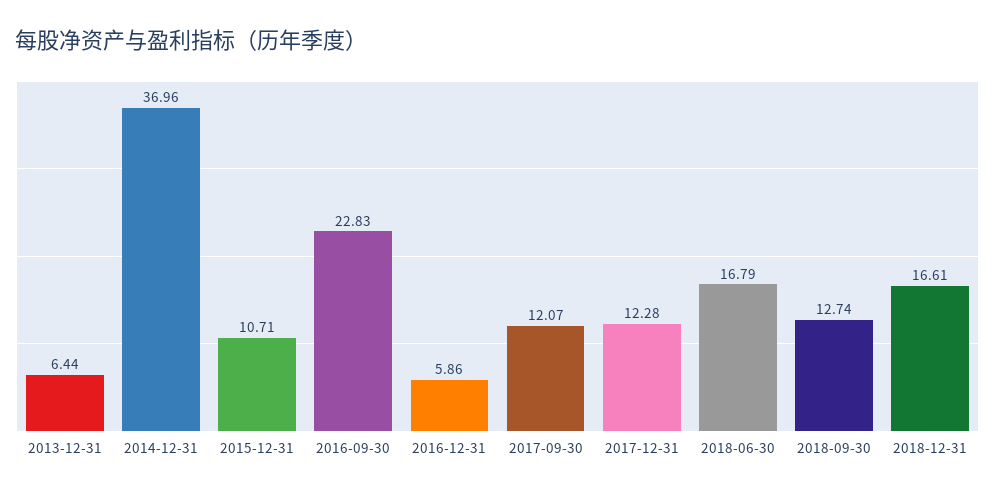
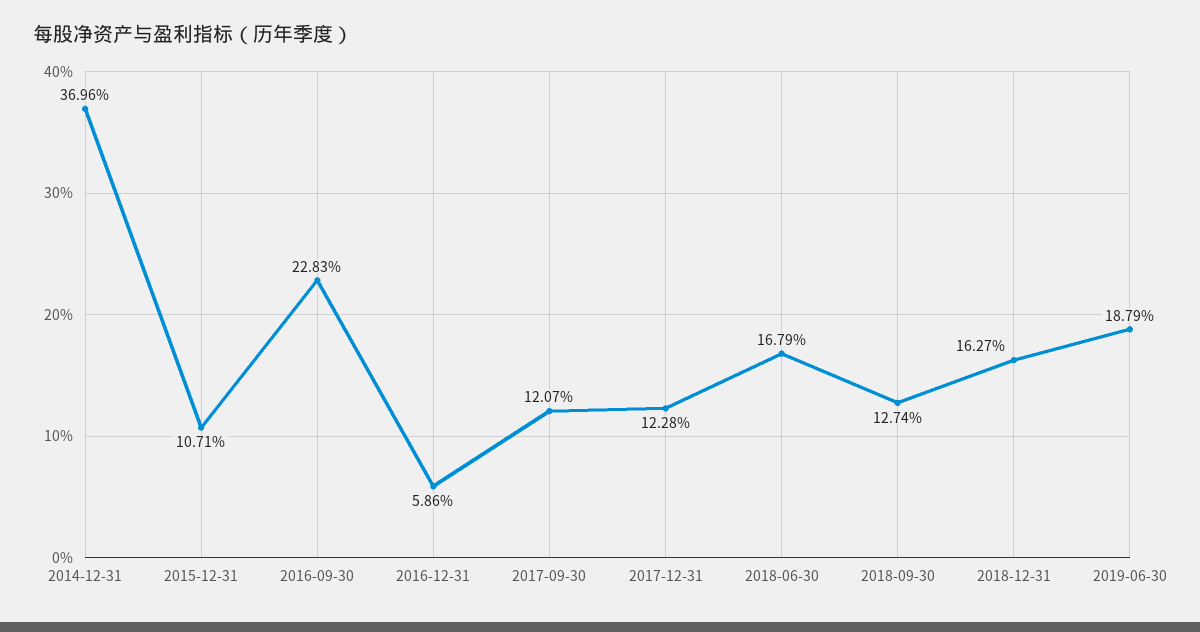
2013-12-31: 6.44 -> none
2018-12-31: 16.61 -> 16.27
2019-06-30: none -> 18.79

